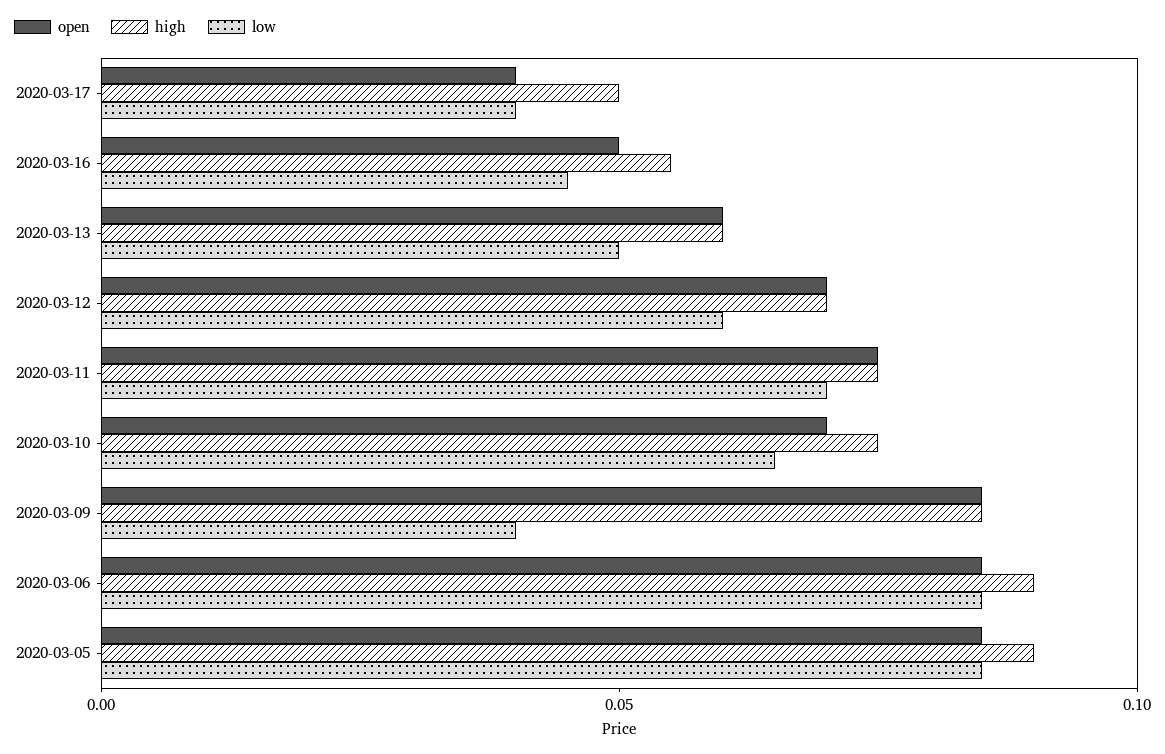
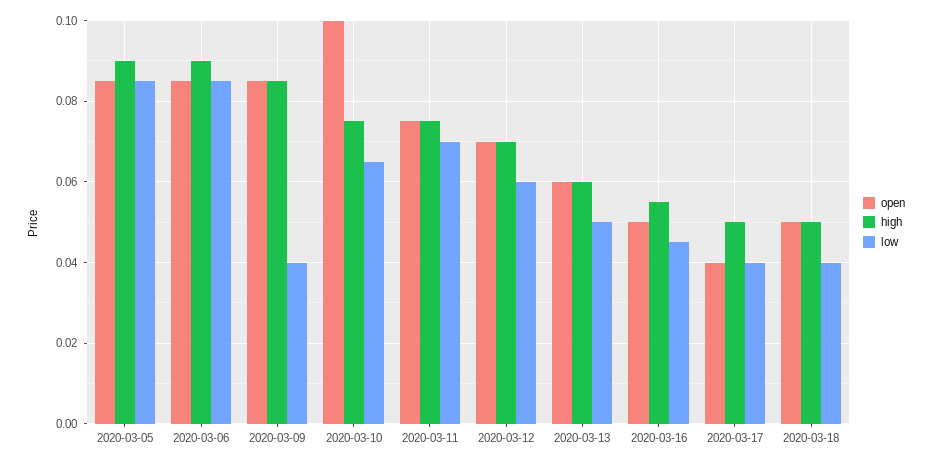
open, 2020-03-10: 0.07 -> 0.1
open, 2020-03-18: none -> 0.05
high, 2020-03-18: none -> 0.05
low, 2020-03-18: none -> 0.04

